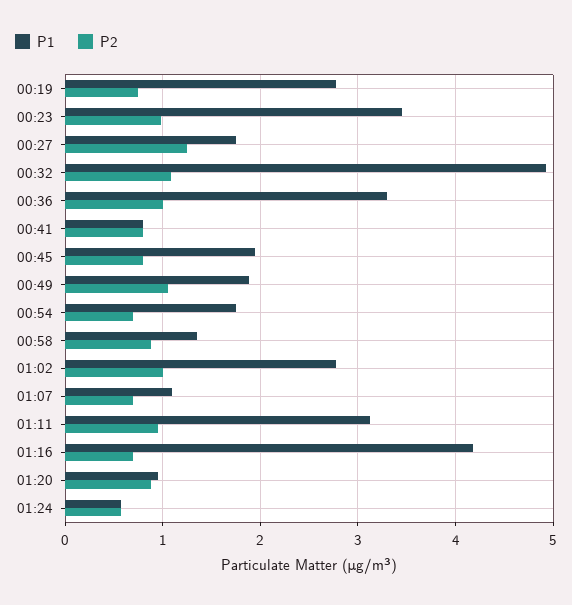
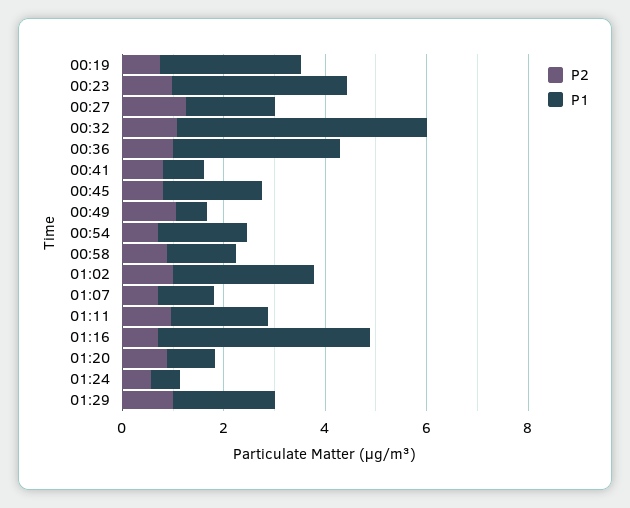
P1, 00:49: 1.9 -> 0.5
P1, 01:11: 3.1 -> 2
P2, 01:29: none -> 1
P1, 01:29: none -> 2

